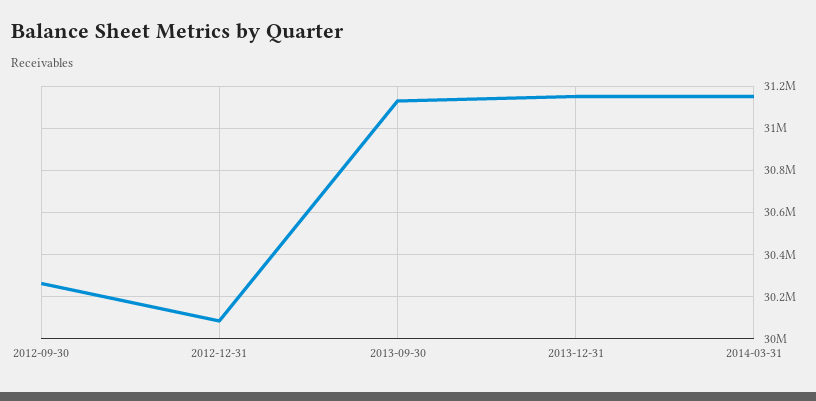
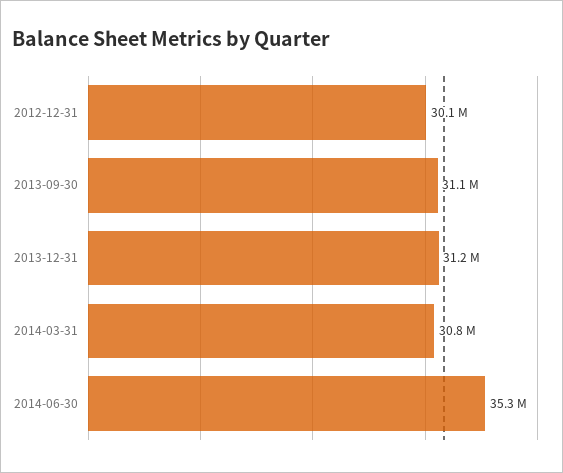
2012-09-30: 30250000 -> none
2014-03-31: 31150000 -> 30800000
2014-06-30: none -> 35300000

